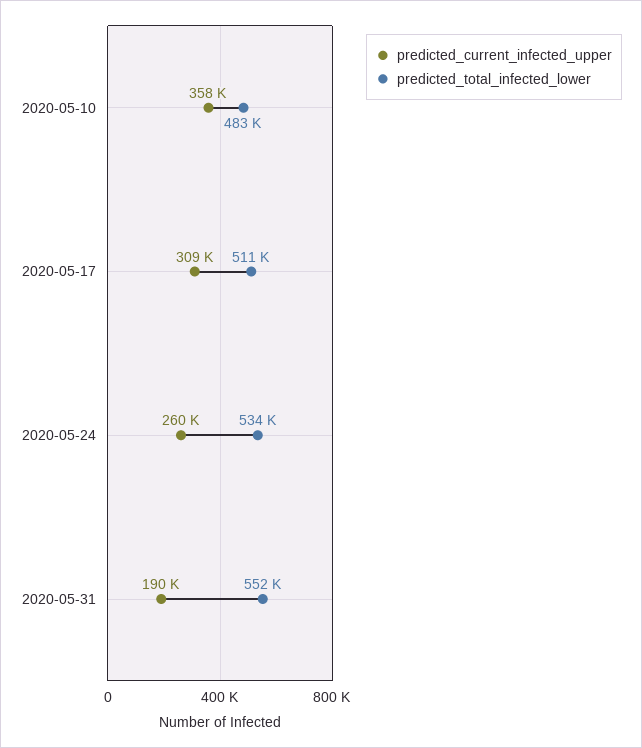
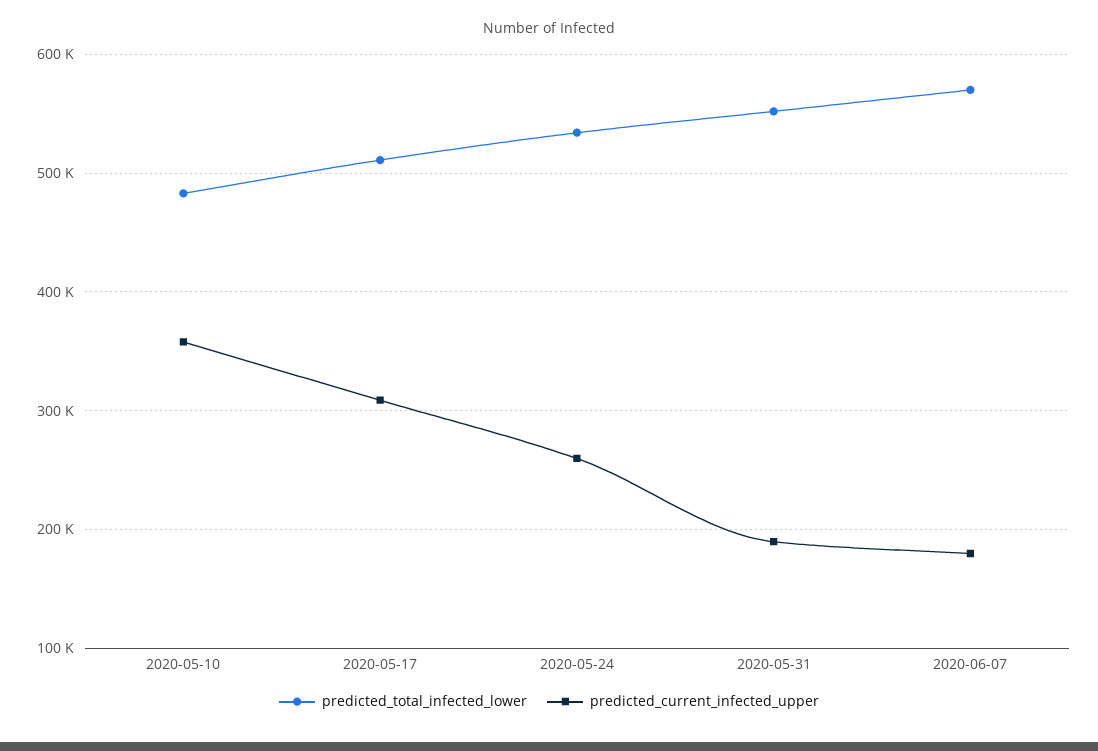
predicted_total_infected_lower, 2020-06-07: none -> 570000
predicted_current_infected_upper, 2020-06-07: none -> 180000

